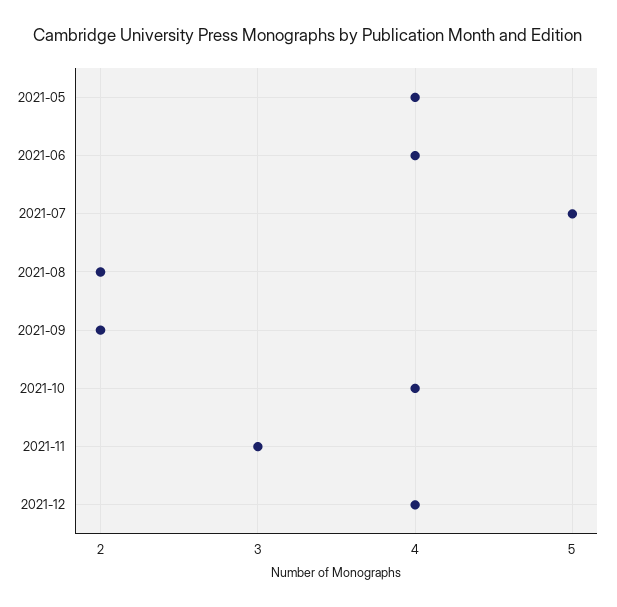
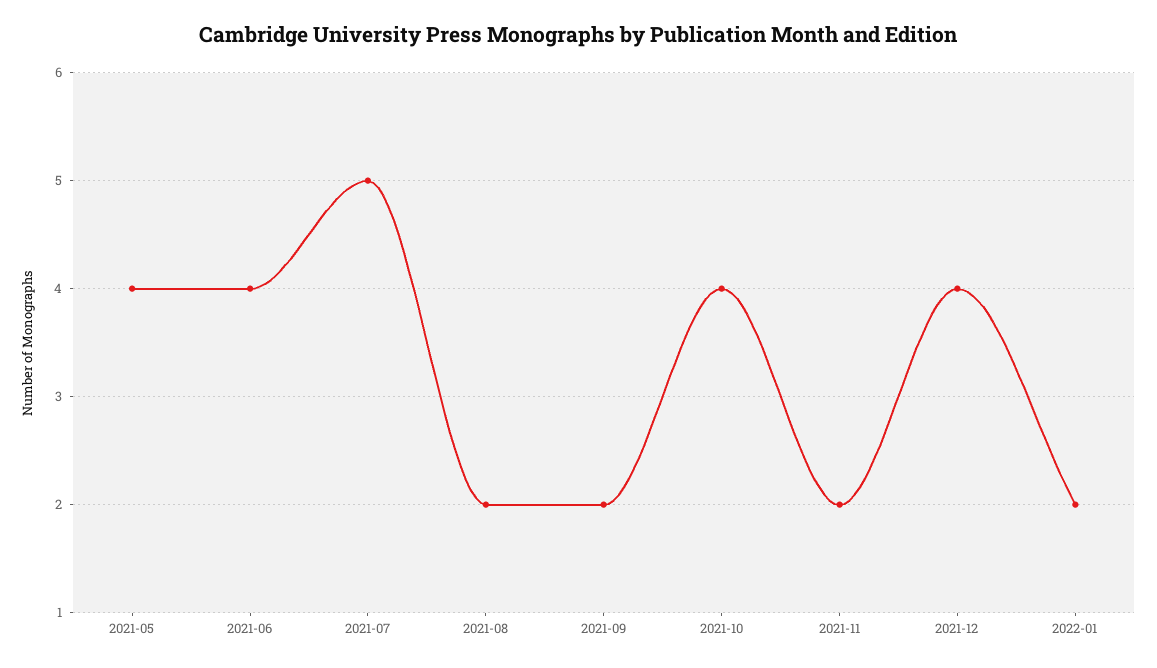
2021-11: 3 -> 2
2022-01: none -> 2

